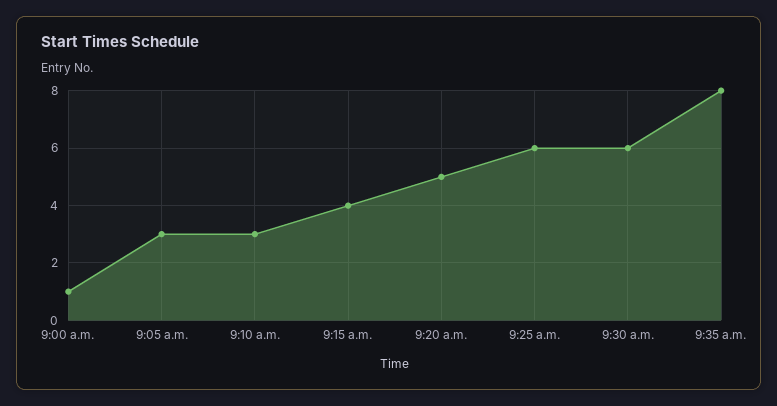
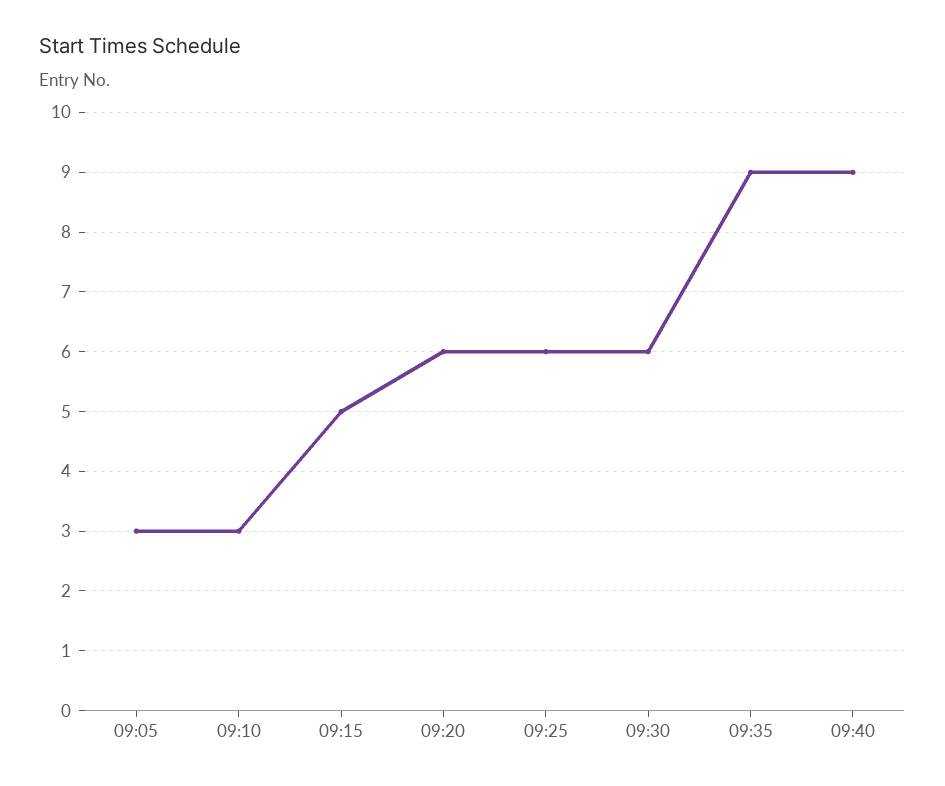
9:00 a.m.: 1 -> none
9:15 a.m.: 4 -> 5
9:20 a.m.: 5 -> 6
9:35 a.m.: 8 -> 9
09:40: none -> 9

